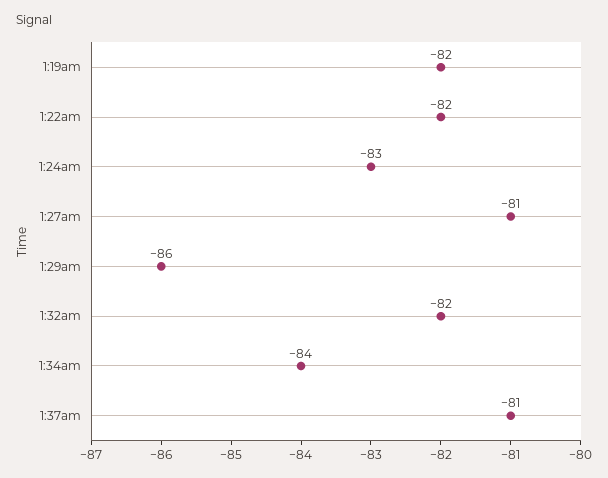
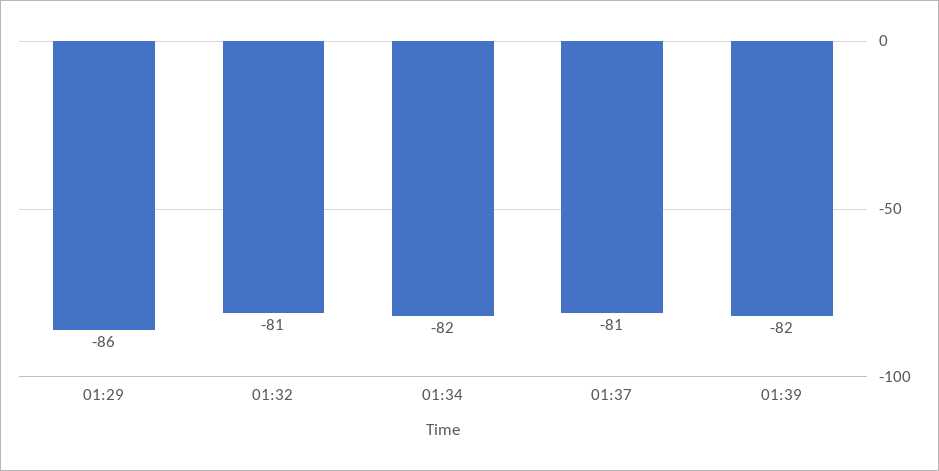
1:19am: -82 -> none
1:22am: -82 -> none
1:24am: -83 -> none
1:27am: -81 -> none
1:32am: -82 -> -81
1:34am: -84 -> -82
01:39: none -> -82

